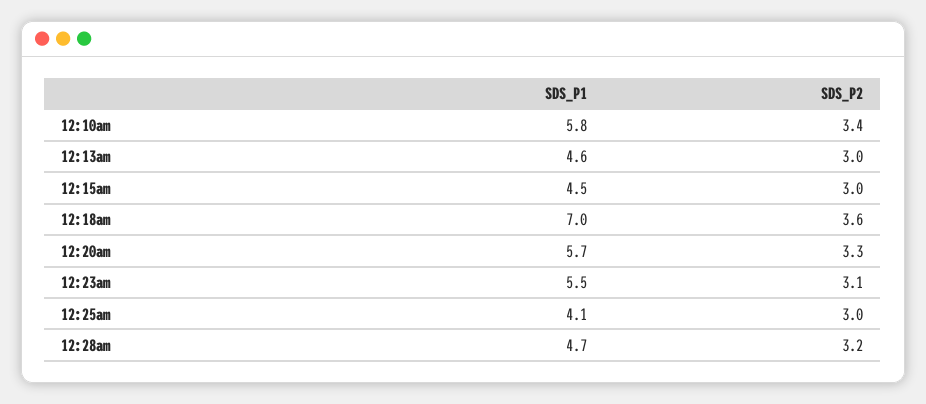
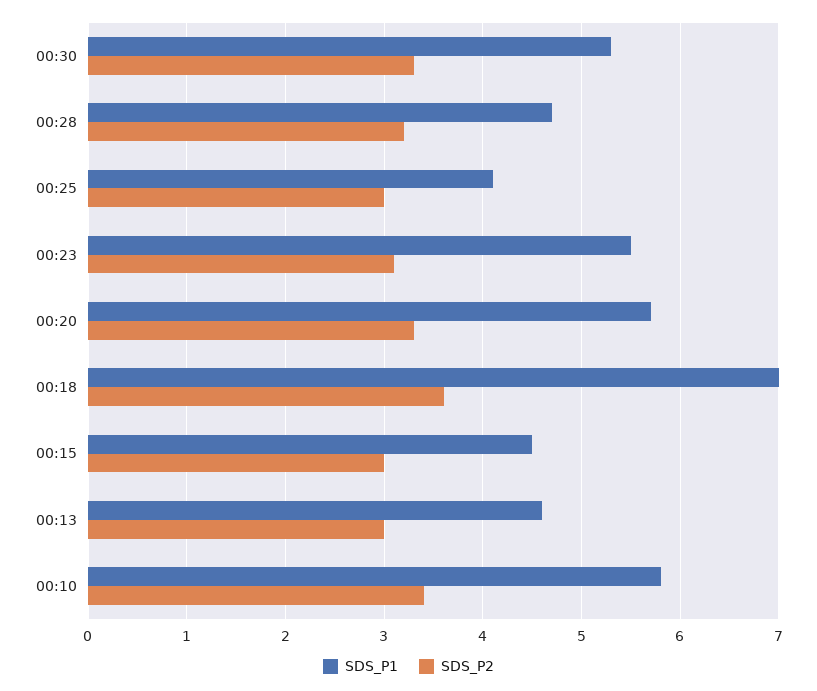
SDS_P1, 00:30: none -> 5.3
SDS_P2, 00:30: none -> 3.3

